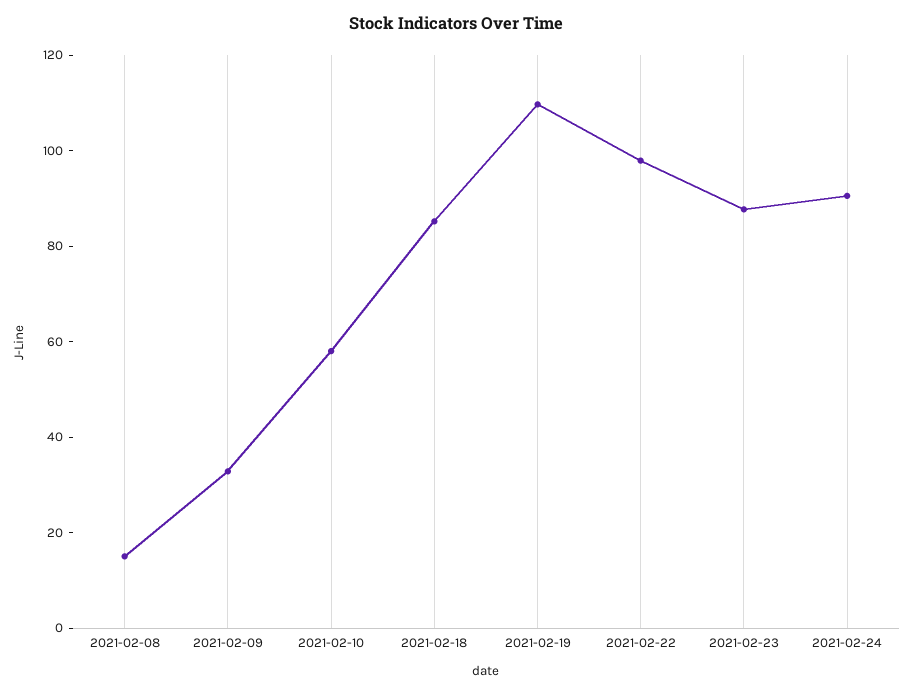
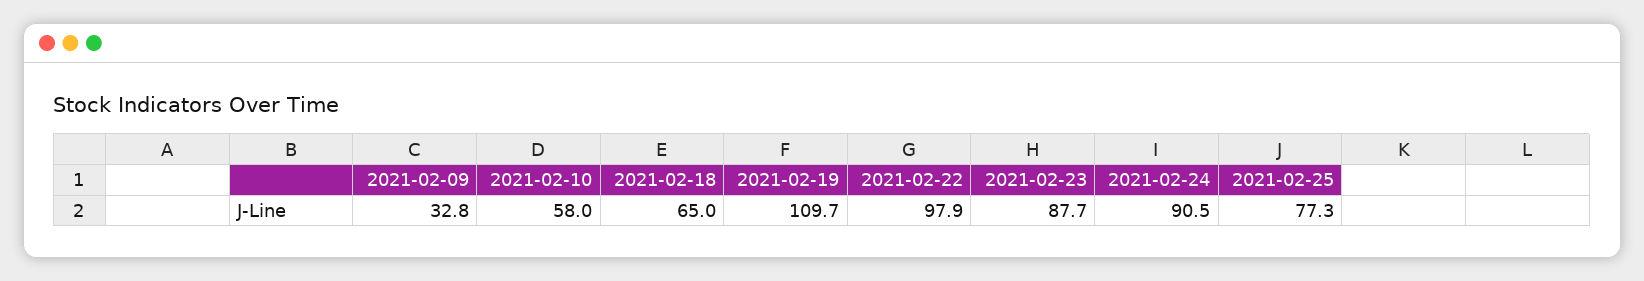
2021-02-08: 15 -> none
2021-02-18: 85 -> 65
2021-02-25: none -> 77.3

